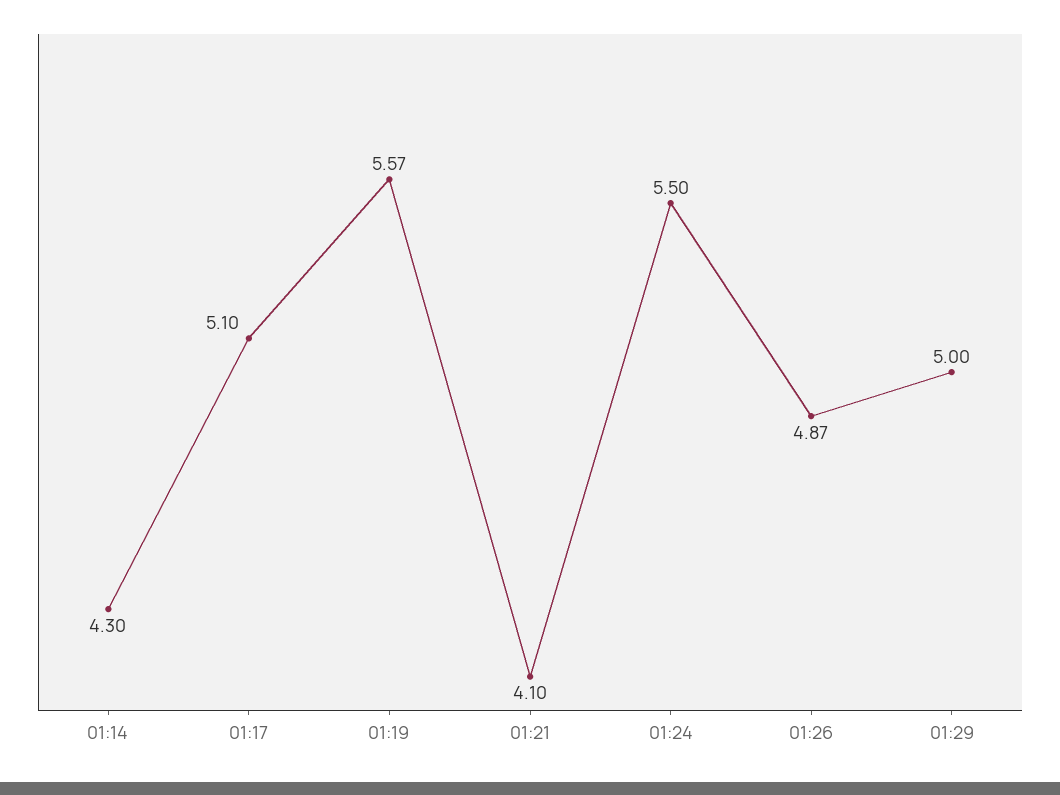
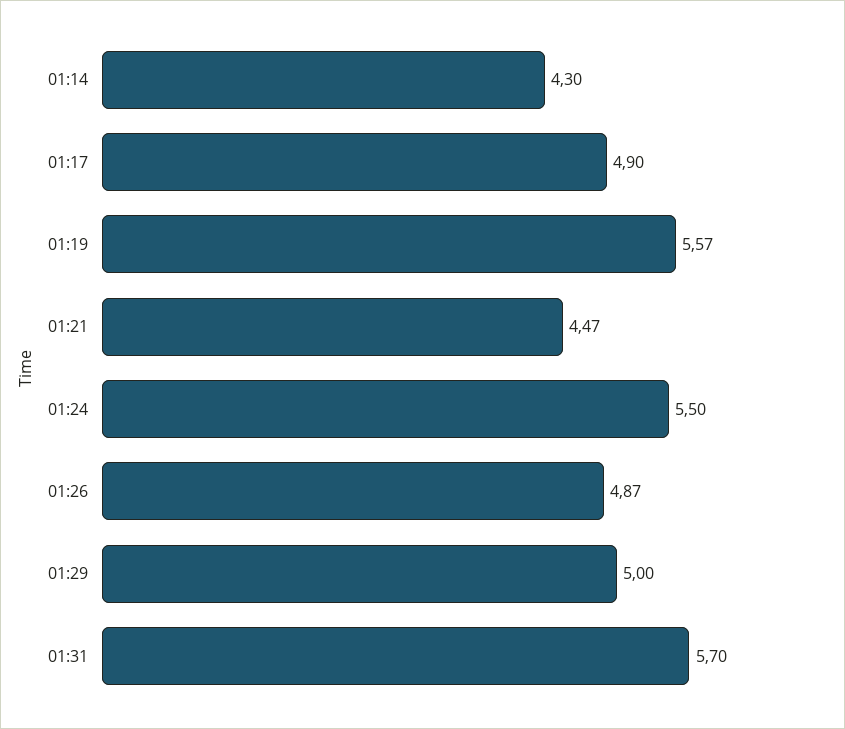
01:17: 5.1 -> 4.9
01:21: 4.1 -> 4.47
01:31: none -> 5.7

